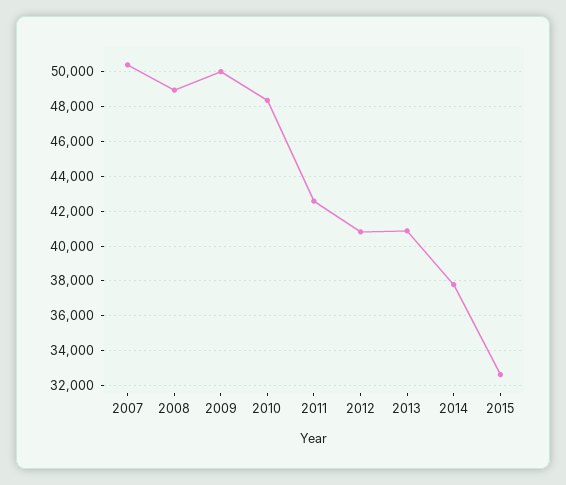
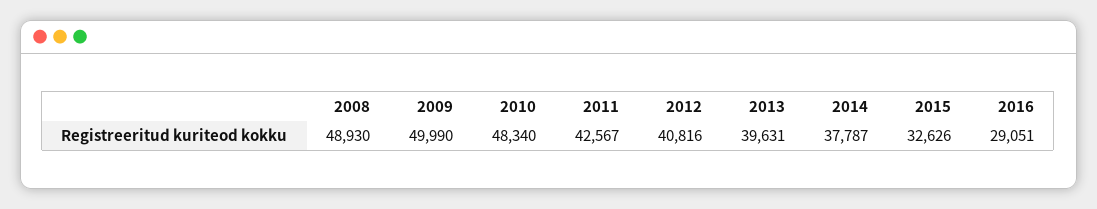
2007: 50500 -> none
2013: 41000 -> 39631
2016: none -> 29051

